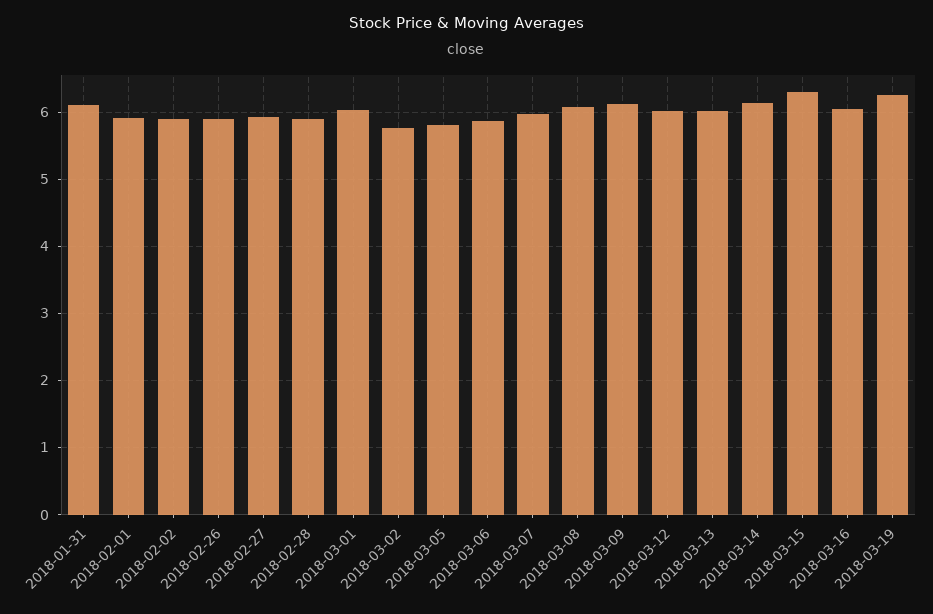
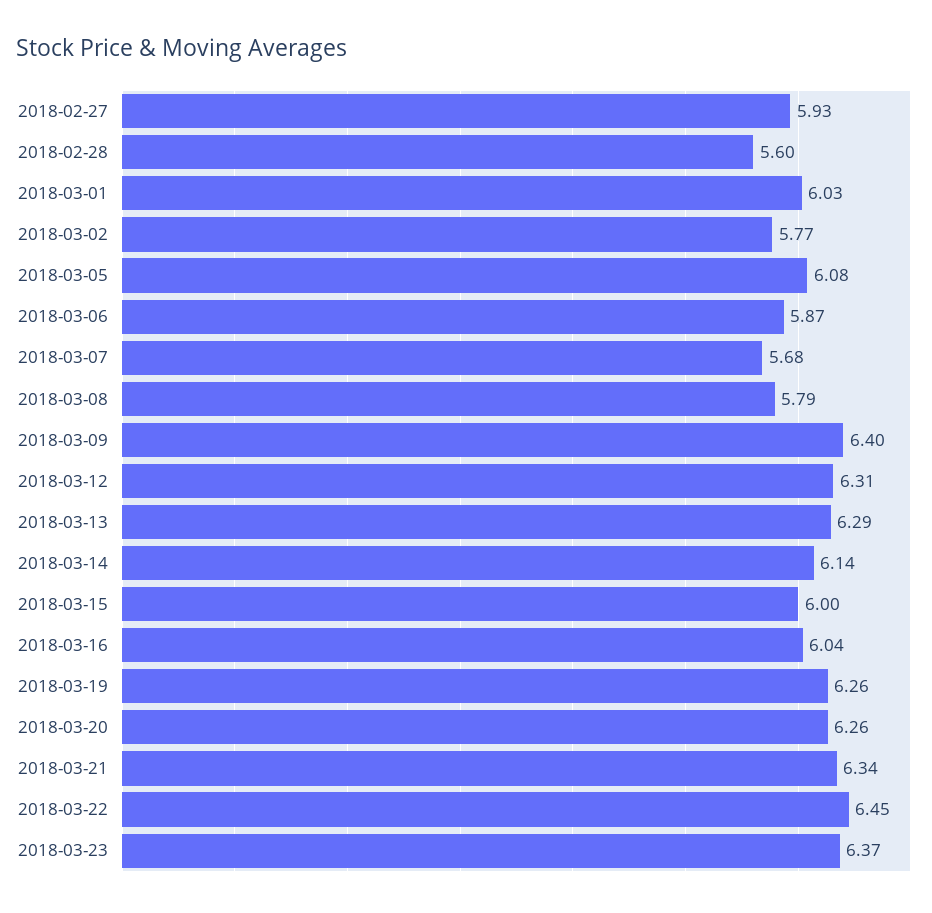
2018-01-31: 6.1 -> none
2018-02-01: 5.9 -> none
2018-02-02: 5.9 -> none
2018-02-26: 5.9 -> none
2018-02-28: 5.9 -> 5.6
2018-03-05: 5.8 -> 6.08
2018-03-07: 6 -> 5.68
2018-03-08: 6.1 -> 5.79
2018-03-09: 6.1 -> 6.4
2018-03-12: 6 -> 6.31
2018-03-13: 6 -> 6.29
2018-03-15: 6.3 -> 6
2018-03-20: none -> 6.26
2018-03-21: none -> 6.34
2018-03-22: none -> 6.45
2018-03-23: none -> 6.37

